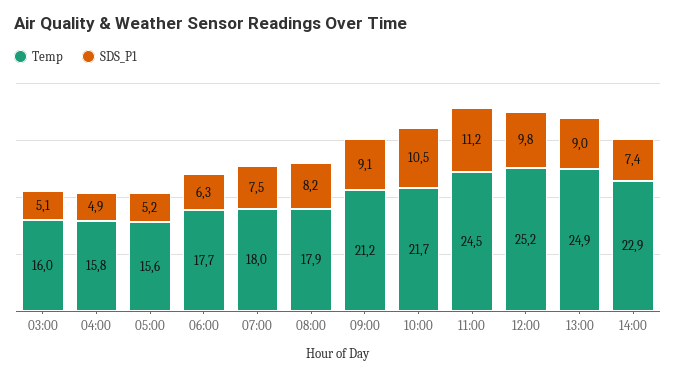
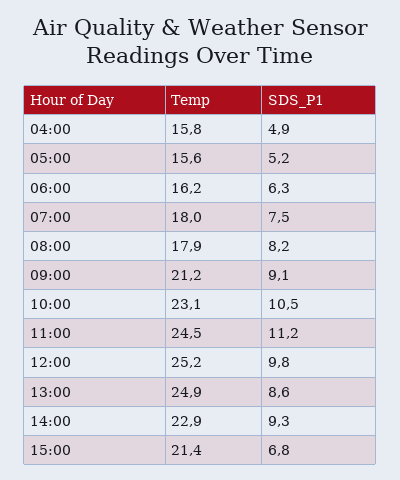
Temp, 03:00: 16 -> none
SDS_P1, 03:00: 5.1 -> none
Temp, 06:00: 17.7 -> 16.2
Temp, 10:00: 21.7 -> 23.1
SDS_P1, 13:00: 9 -> 8.6
SDS_P1, 14:00: 7.4 -> 9.3
Temp, 15:00: none -> 21.4
SDS_P1, 15:00: none -> 6.8

